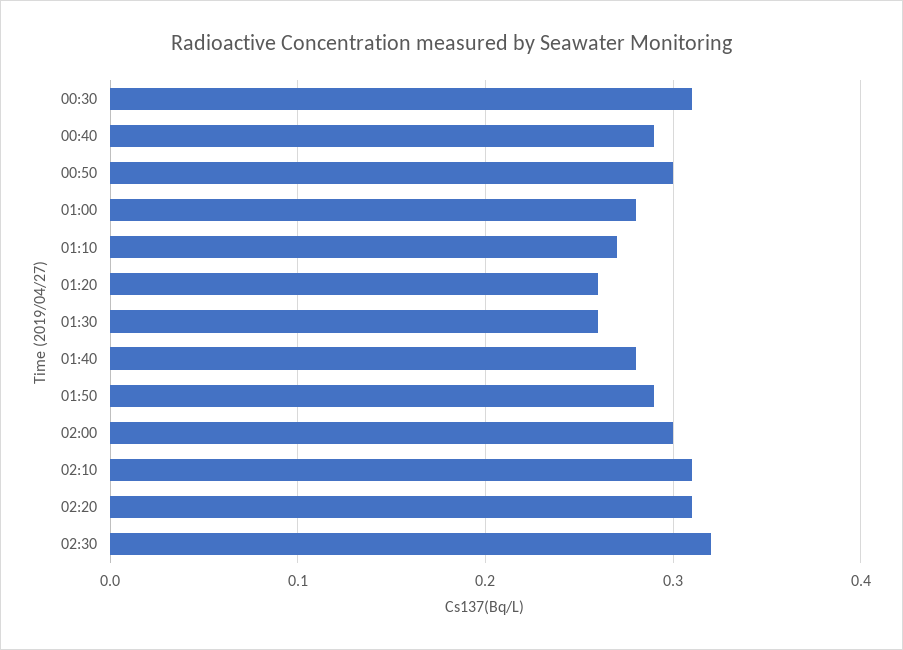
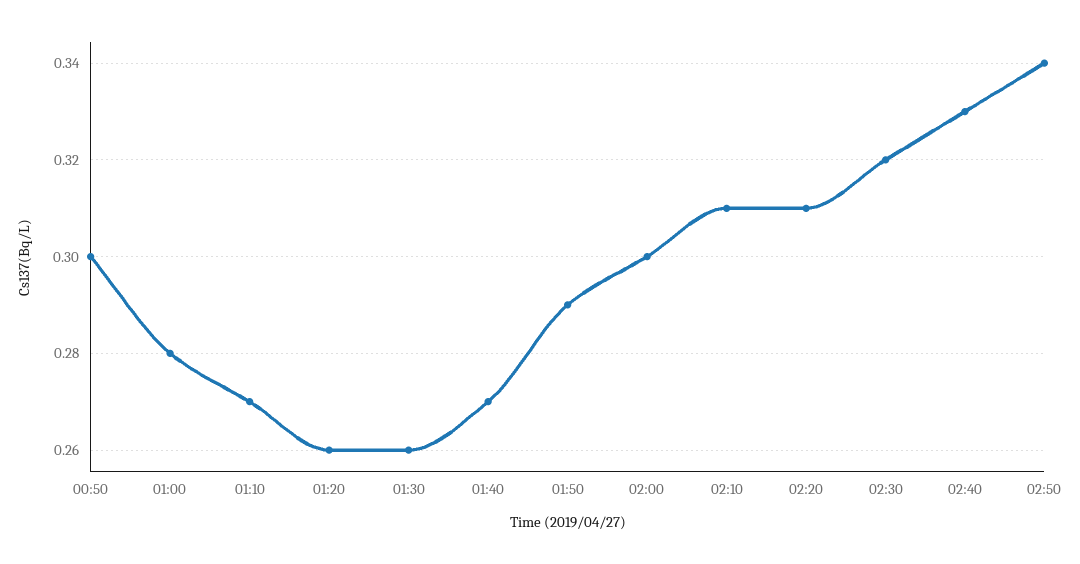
00:30: 0.31 -> none
00:40: 0.29 -> none
01:40: 0.28 -> 0.27
02:40: none -> 0.33
02:50: none -> 0.34

